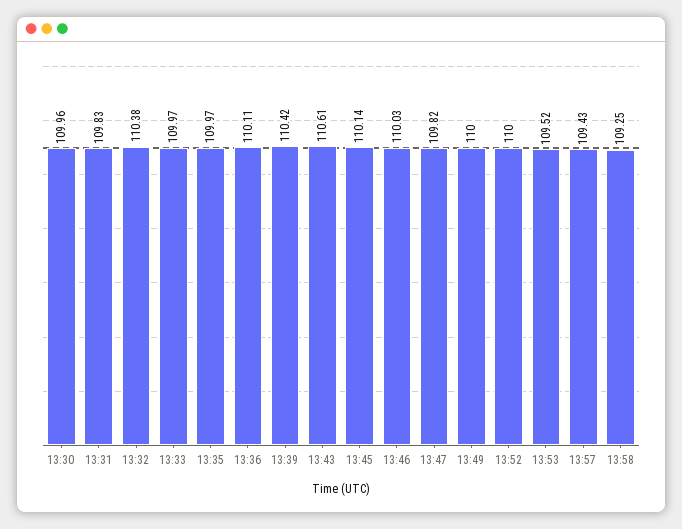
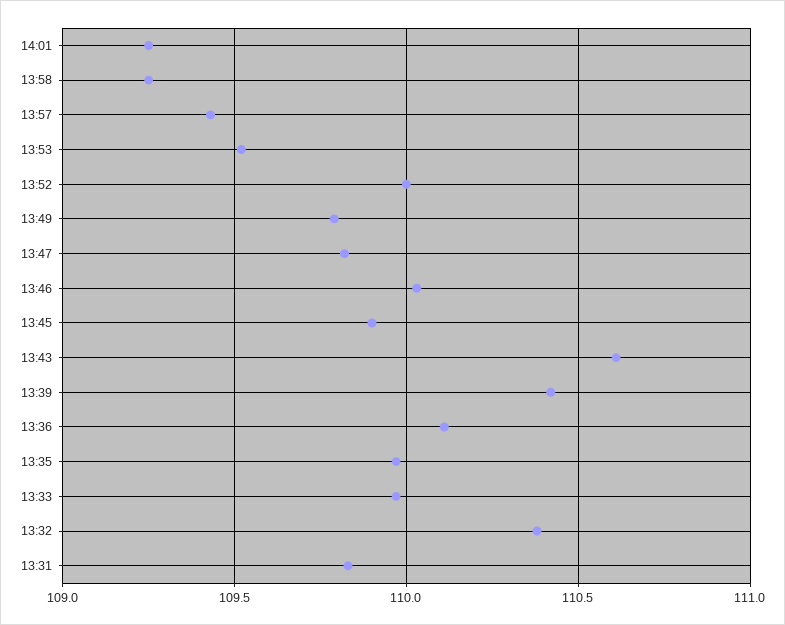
13:30: 109.96 -> none
13:45: 110.14 -> 109.9
13:49: 110 -> 109.8
14:01: none -> 109.25

